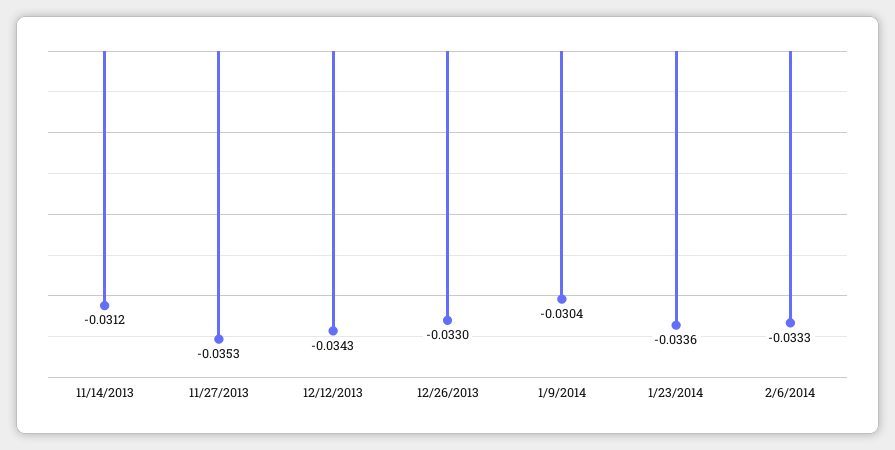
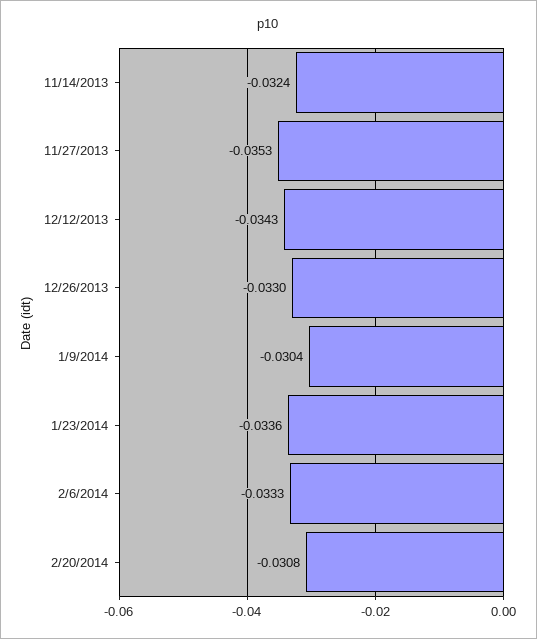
11/14/2013: -0.0312 -> -0.0324
2/20/2014: none -> -0.0308

